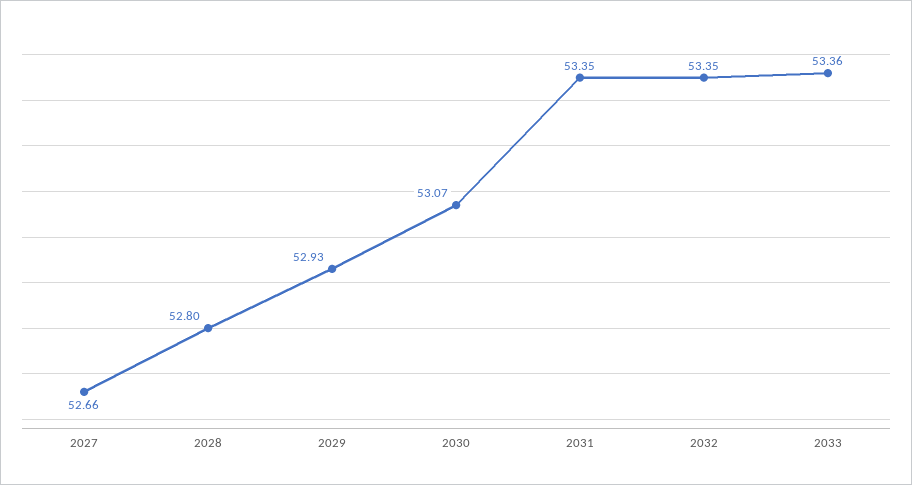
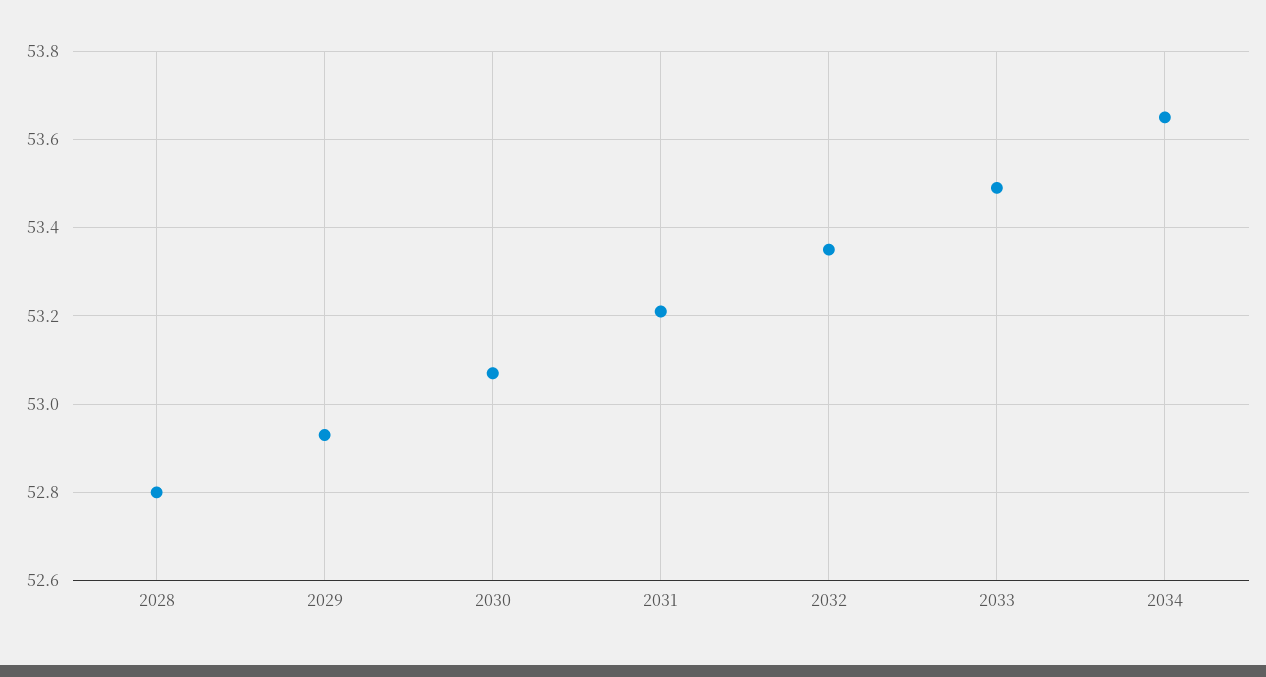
2027: 52.66 -> none
2031: 53.35 -> 53.2
2033: 53.36 -> 53.5
2034: none -> 53.65

